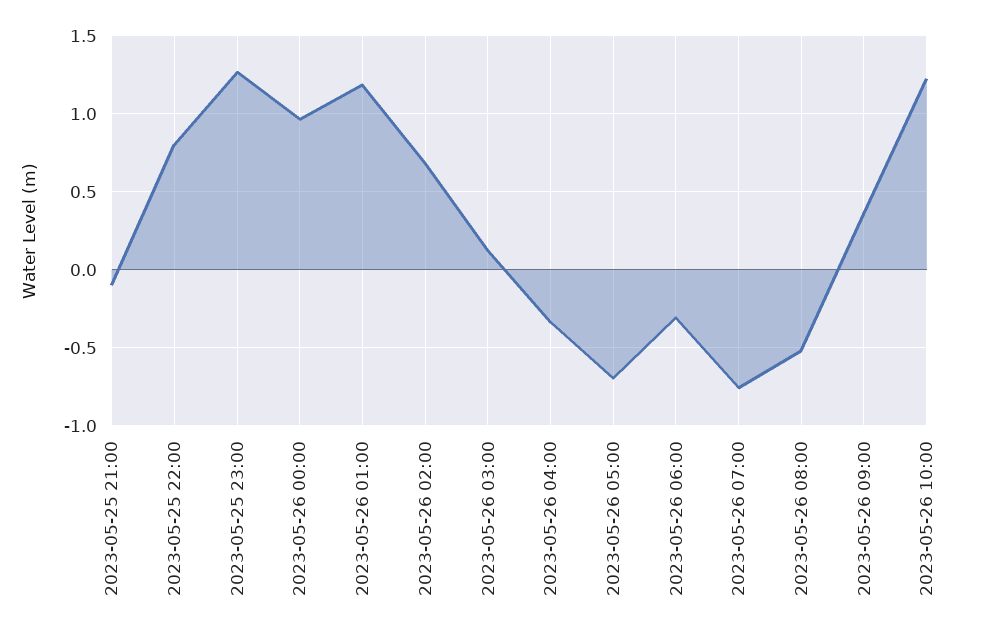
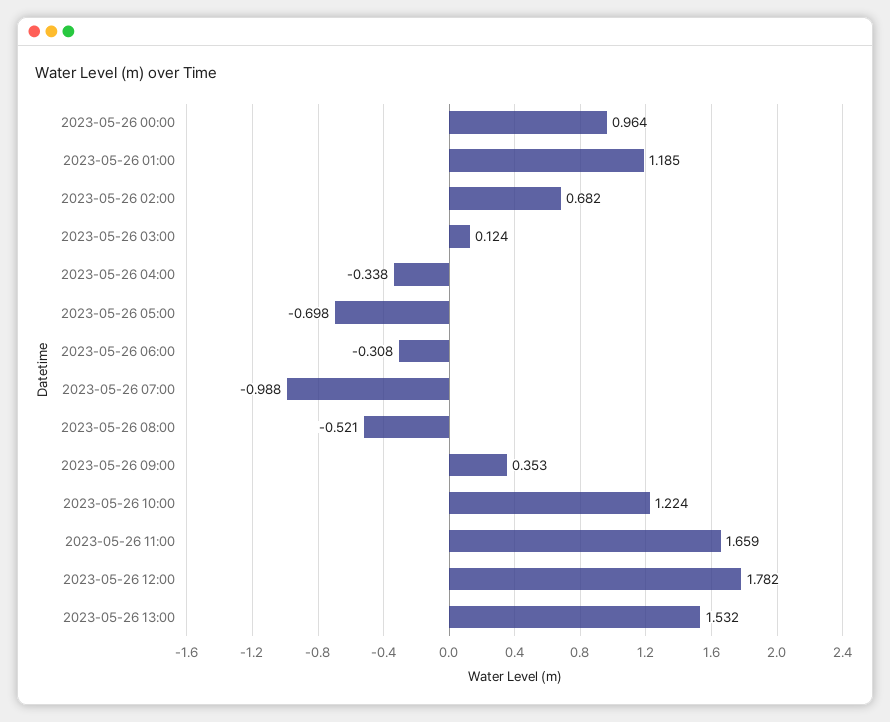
2023-05-25 21:00: -0.1 -> none
2023-05-25 22:00: 0.8 -> none
2023-05-25 23:00: 1.25 -> none
2023-05-26 07:00: -0.75 -> -0.988
2023-05-26 11:00: none -> 1.659
2023-05-26 12:00: none -> 1.782
2023-05-26 13:00: none -> 1.532

